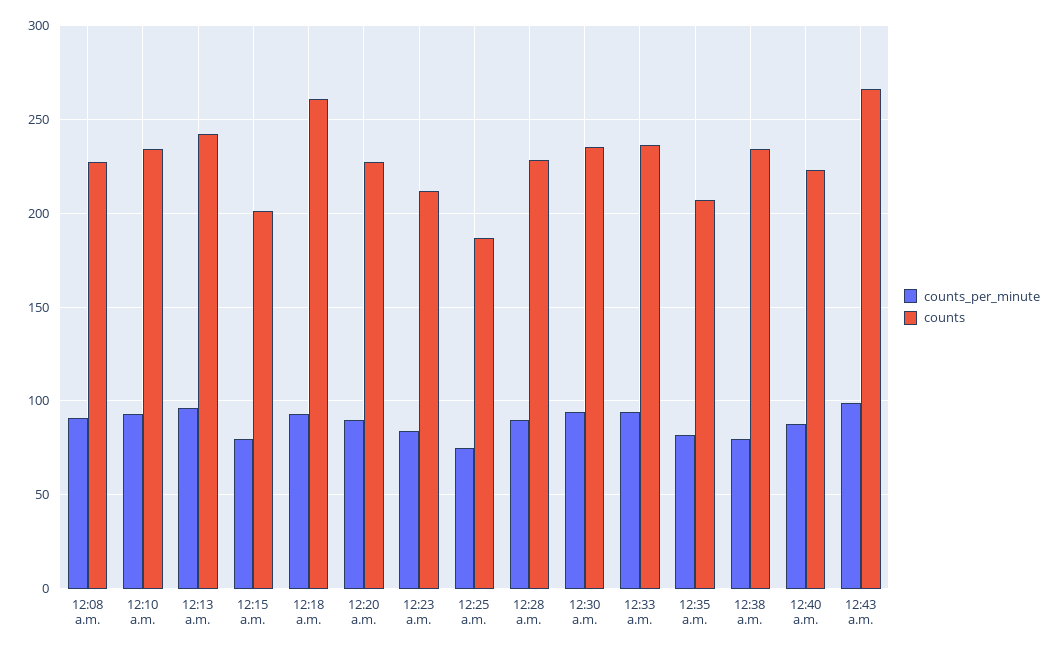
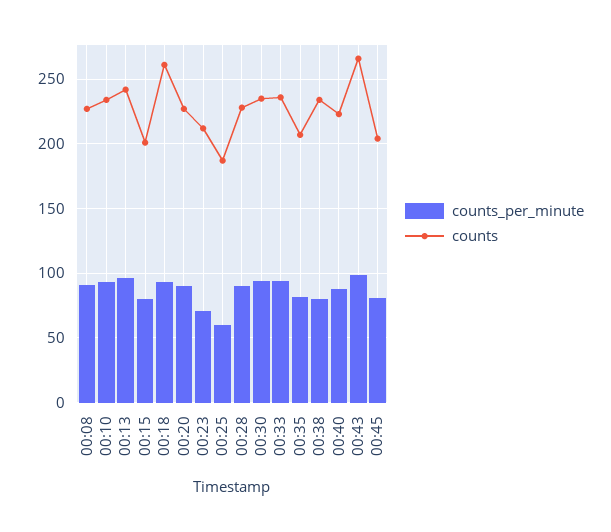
counts_per_minute, 12:23 a.m.: 85 -> 70
counts_per_minute, 12:25 a.m.: 75 -> 60
counts_per_minute, 00:45: none -> 80
counts, 00:45: none -> 205

